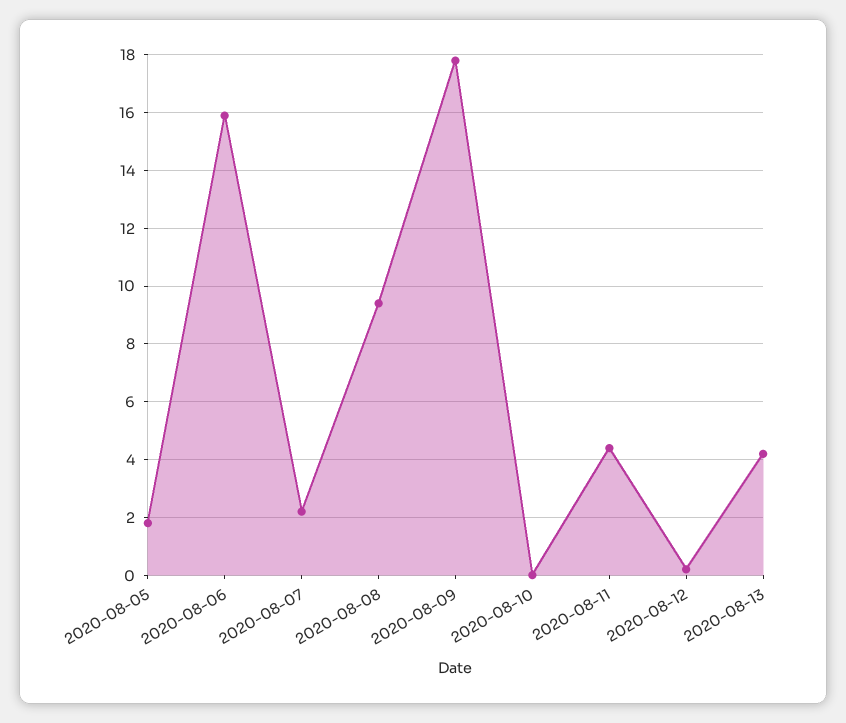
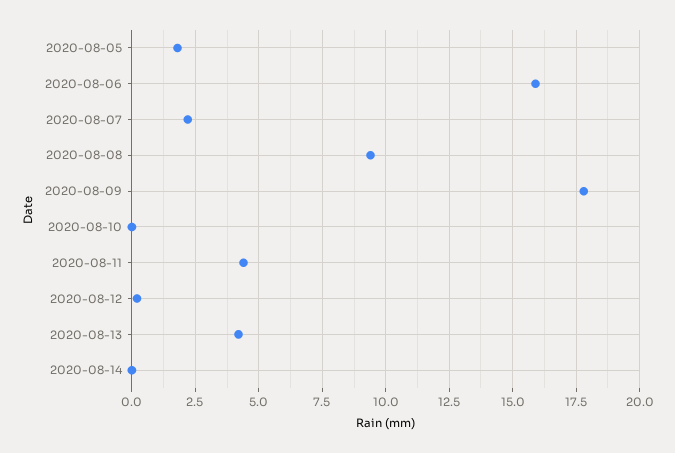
2020-08-14: none -> 0

